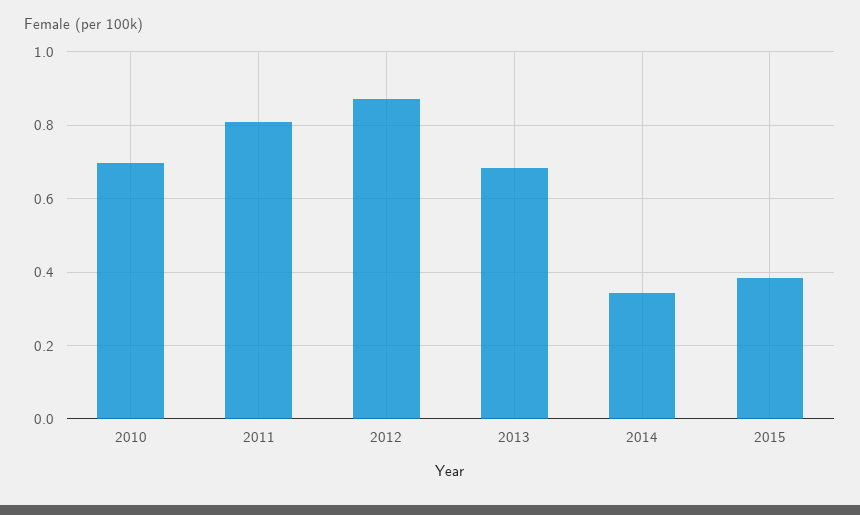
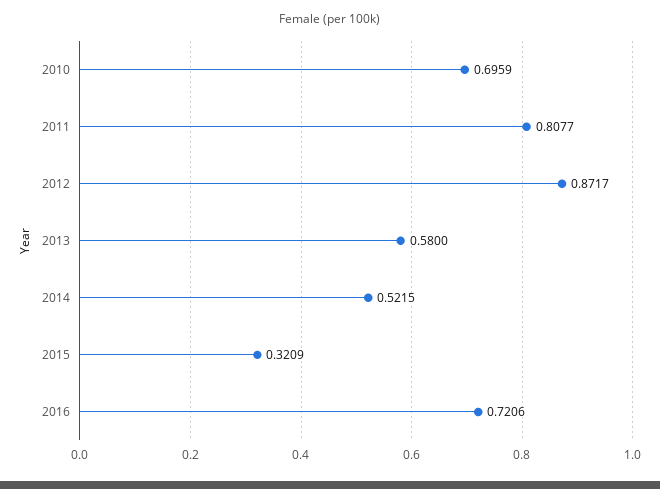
2013: 0.68 -> 0.58
2014: 0.34 -> 0.5215
2015: 0.38 -> 0.3209
2016: none -> 0.7206

